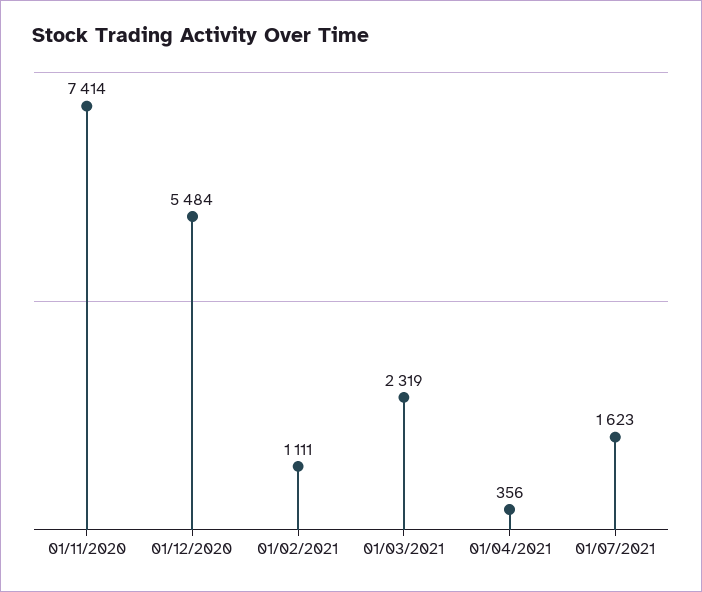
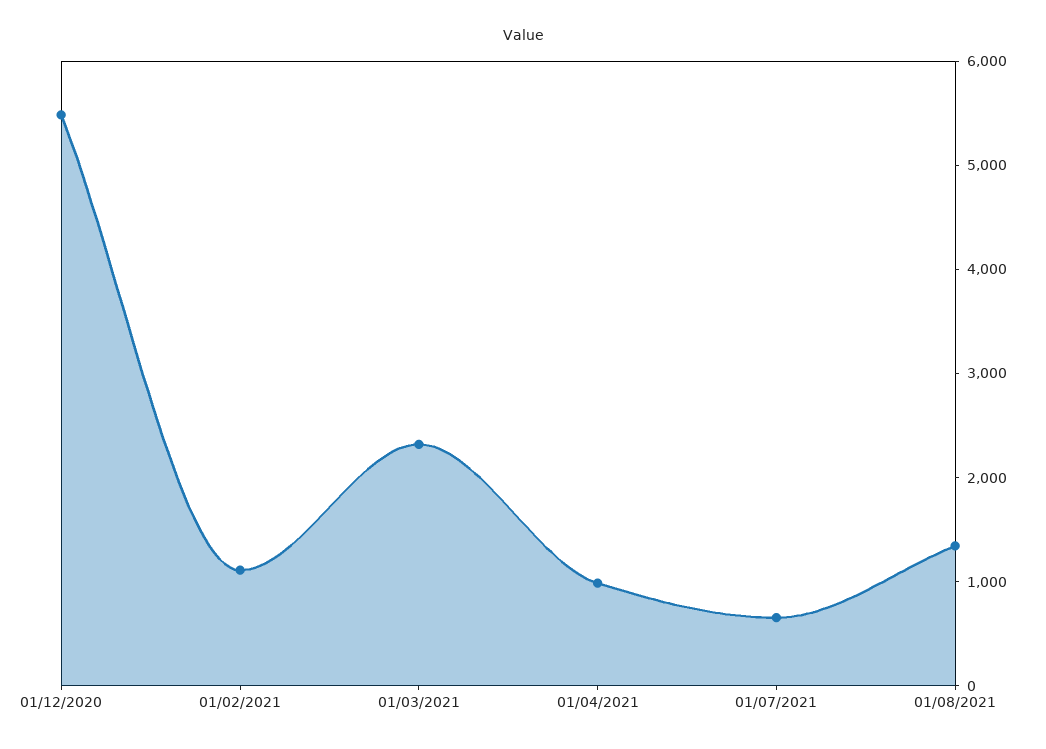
01/11/2020: 7414 -> none
01/04/2021: 356 -> 1000
01/07/2021: 1623 -> 600
01/08/2021: none -> 1400

